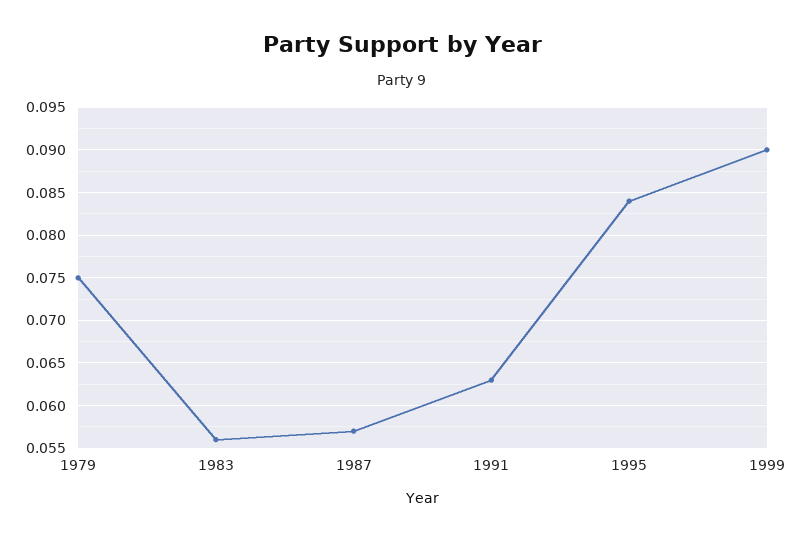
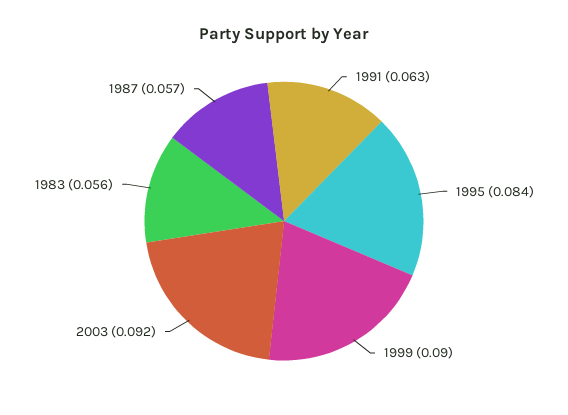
1979: 0.075 -> none
2003: none -> 0.092

